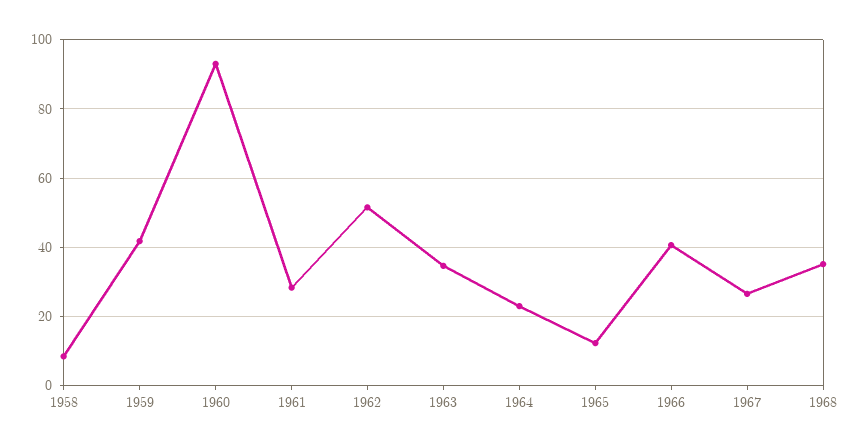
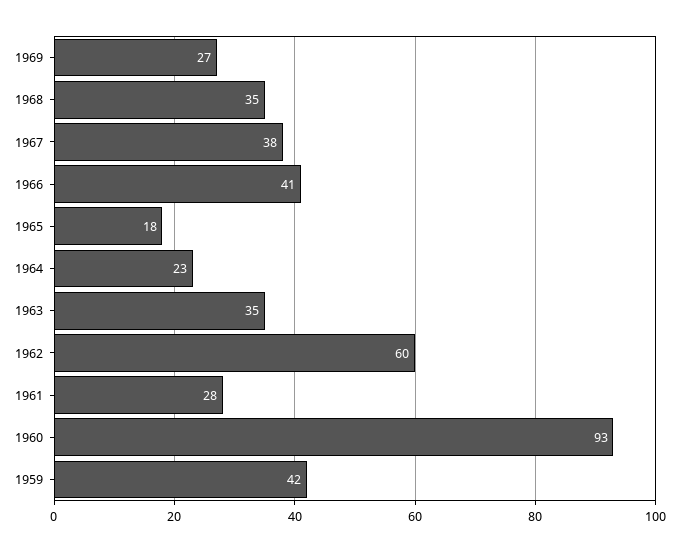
1958: 8 -> none
1962: 52 -> 60
1965: 12 -> 18
1967: 26 -> 38
1969: none -> 27

